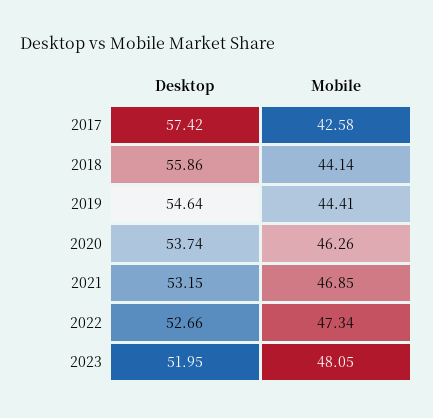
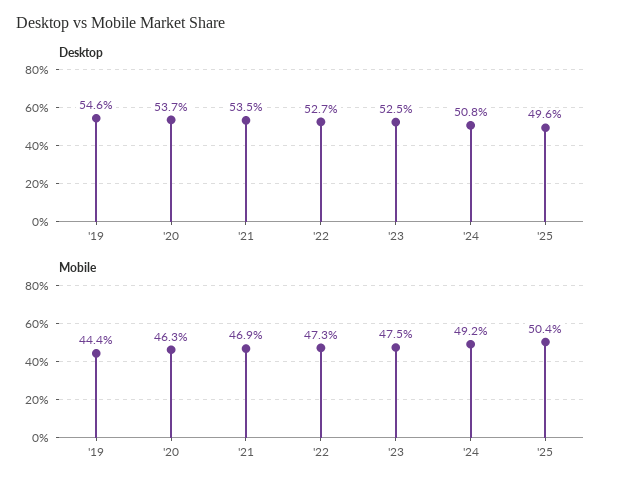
Desktop, 2017: 57.42 -> none
Mobile, 2017: 42.58 -> none
Desktop, 2018: 55.86 -> none
Mobile, 2018: 44.14 -> none
Desktop, 2021: 53.15 -> 53.5
Desktop, 2023: 51.95 -> 52.5
Mobile, 2023: 48.05 -> 47.5
Desktop, '24: none -> 50.8
Desktop, '25: none -> 49.6
Mobile, '24: none -> 49.2
Mobile, '25: none -> 50.4

